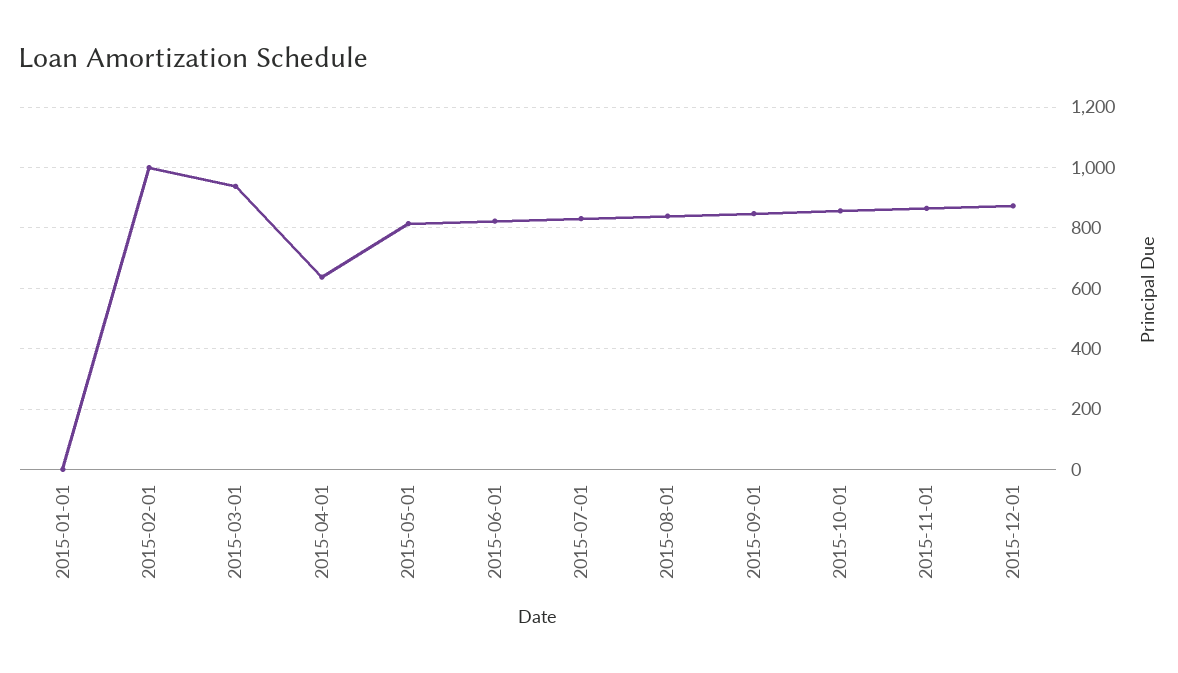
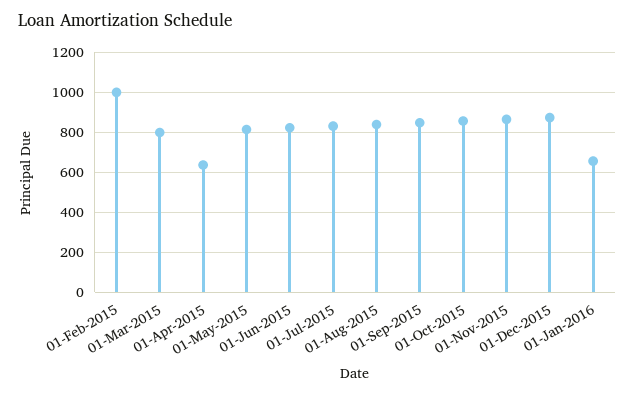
2015-01-01: 0 -> none
2015-03-01: 940 -> 800
01-Jan-2016: none -> 650

